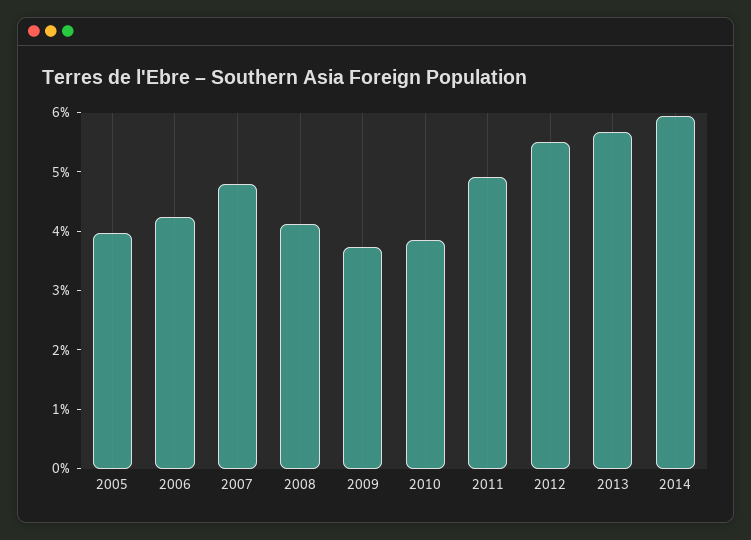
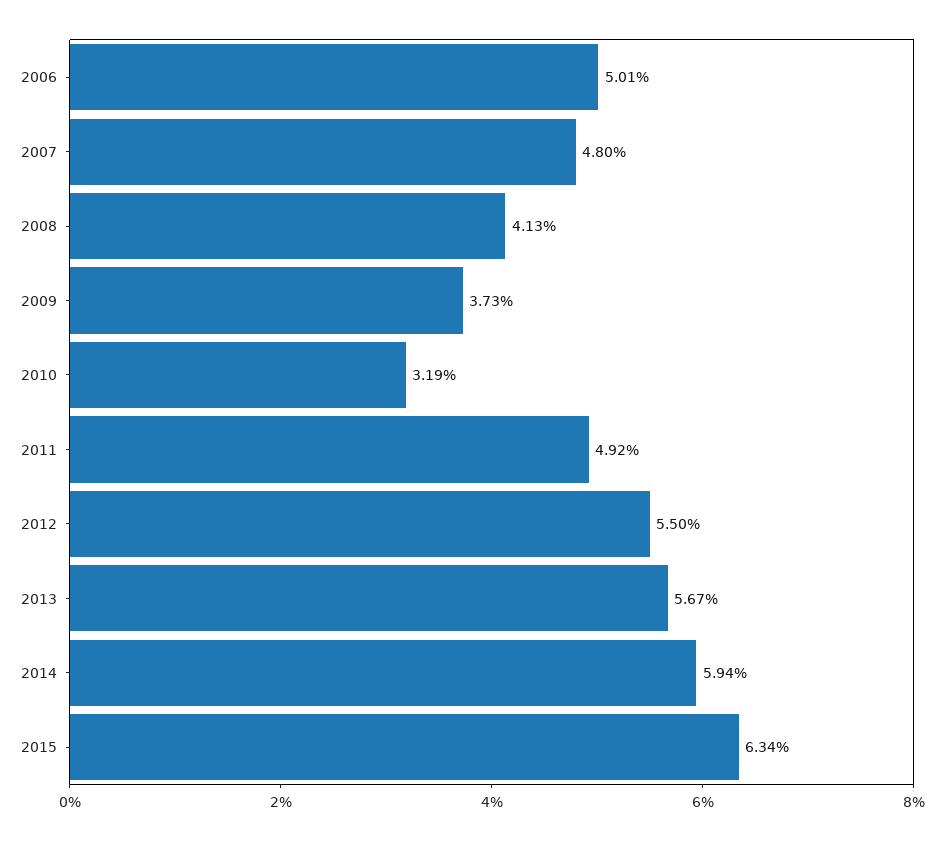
2005: 4 -> none
2006: 4.2 -> 5.01
2010: 3.8 -> 3.19
2015: none -> 6.34

